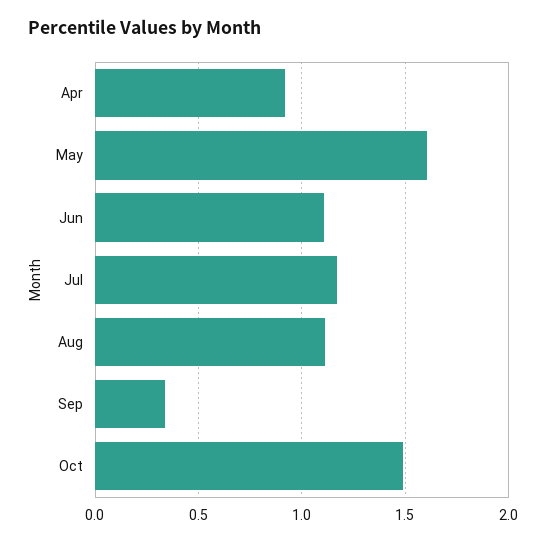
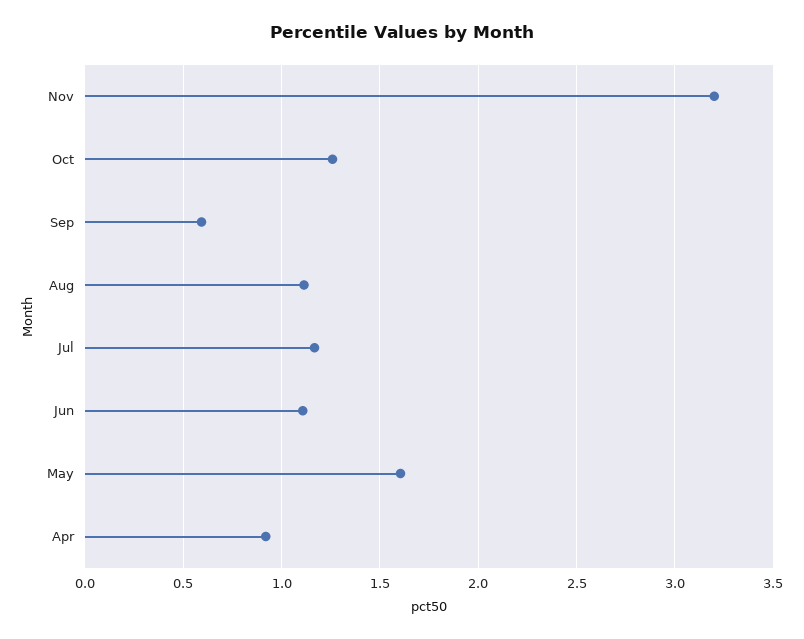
Sep: 0.35 -> 0.6
Oct: 1.5 -> 1.25
Nov: none -> 3.2

